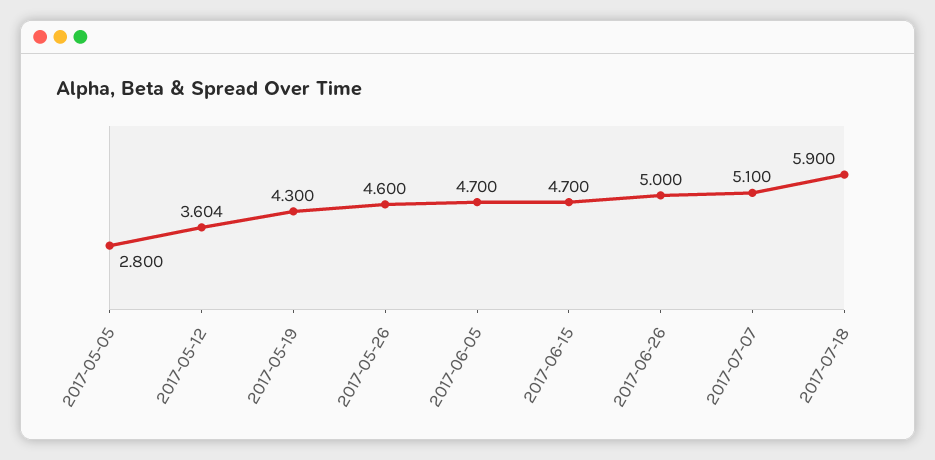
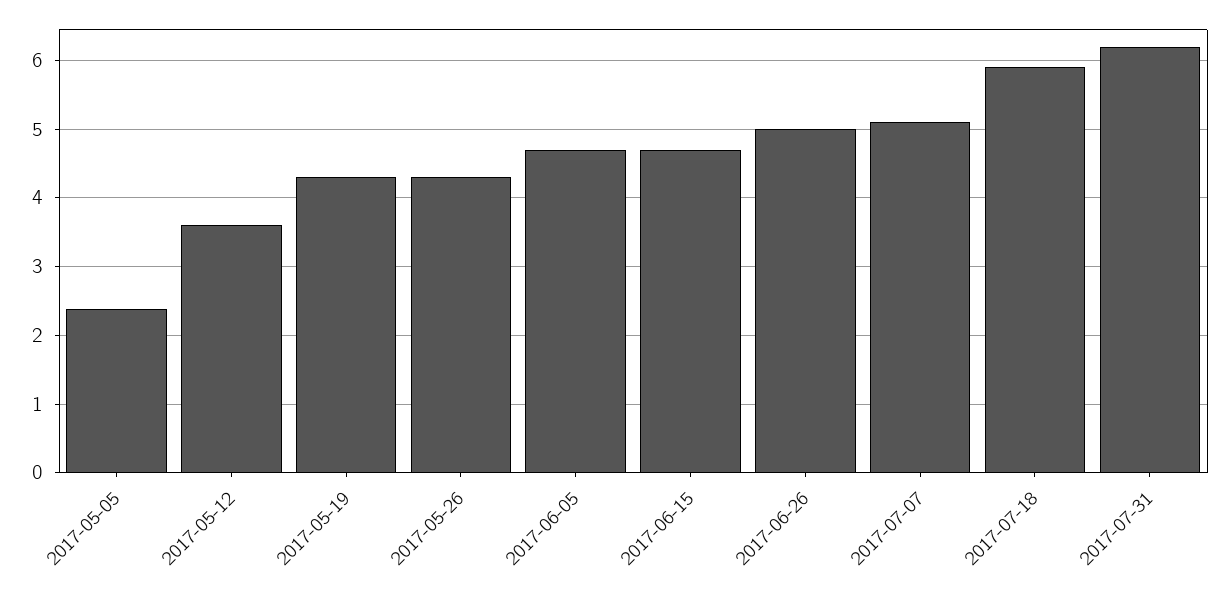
2017-05-05: 2.8 -> 2.4
2017-05-26: 4.6 -> 4.3
2017-07-31: none -> 6.2

